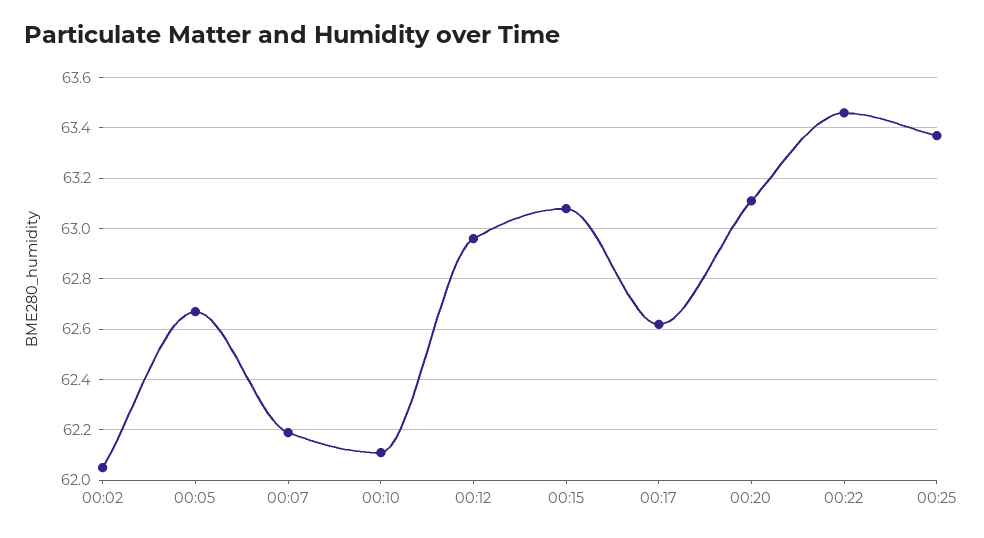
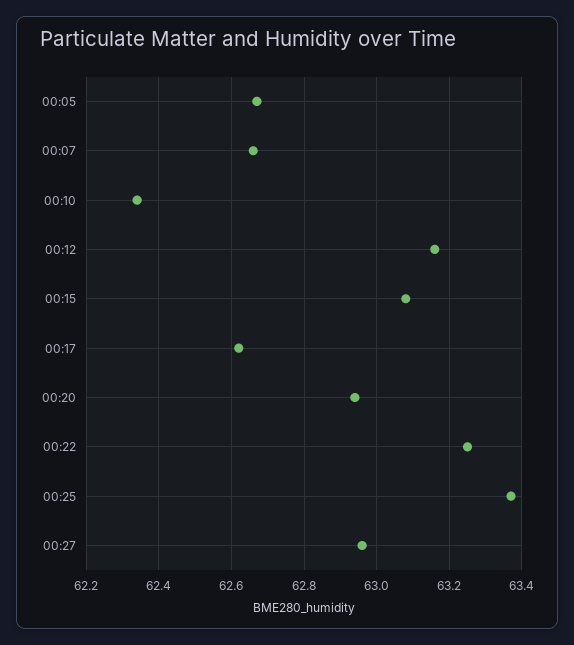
00:02: 62.05 -> none
00:07: 62.2 -> 62.65
00:10: 62.1 -> 62.35
00:12: 62.95 -> 63.15
00:20: 63.1 -> 62.95
00:22: 63.45 -> 63.25
00:27: none -> 62.95

